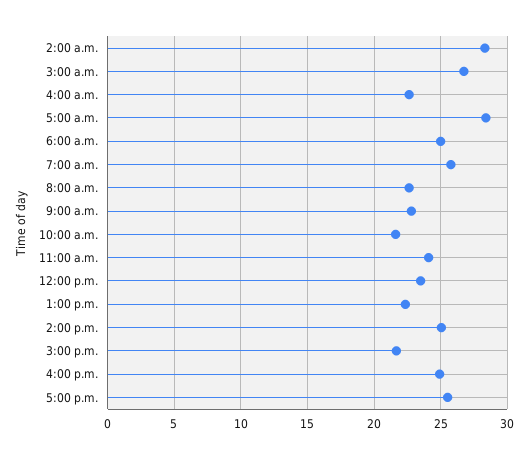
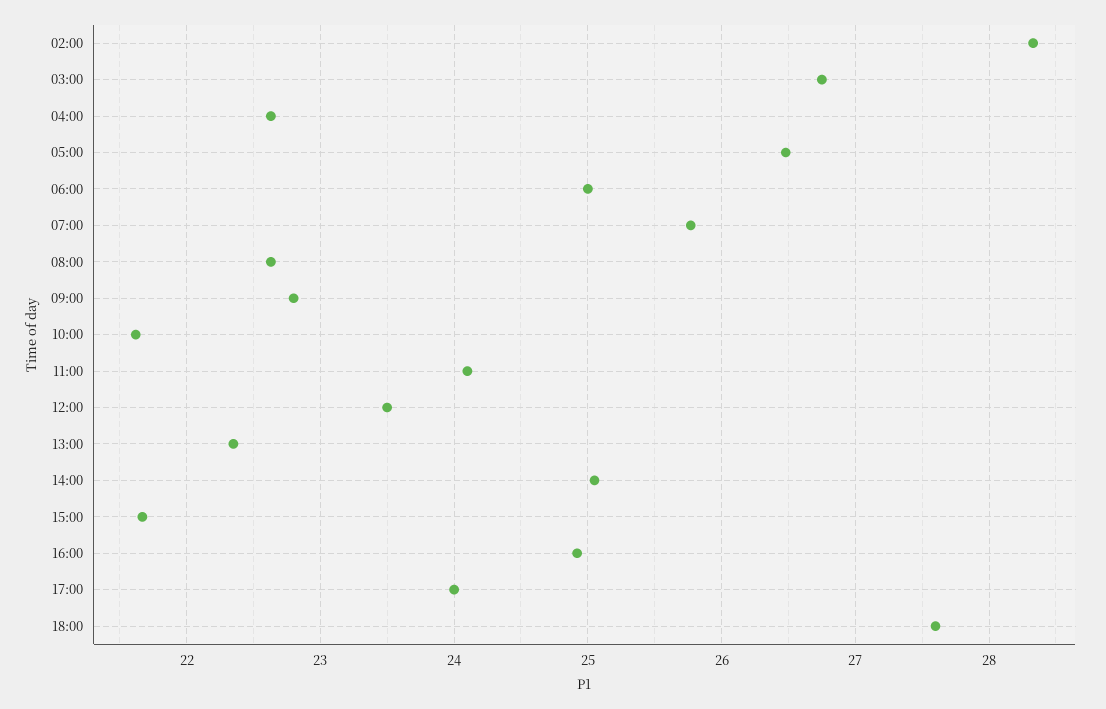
5:00 a.m.: 28.5 -> 26.5
5:00 p.m.: 25.5 -> 24
18:00: none -> 27.6

